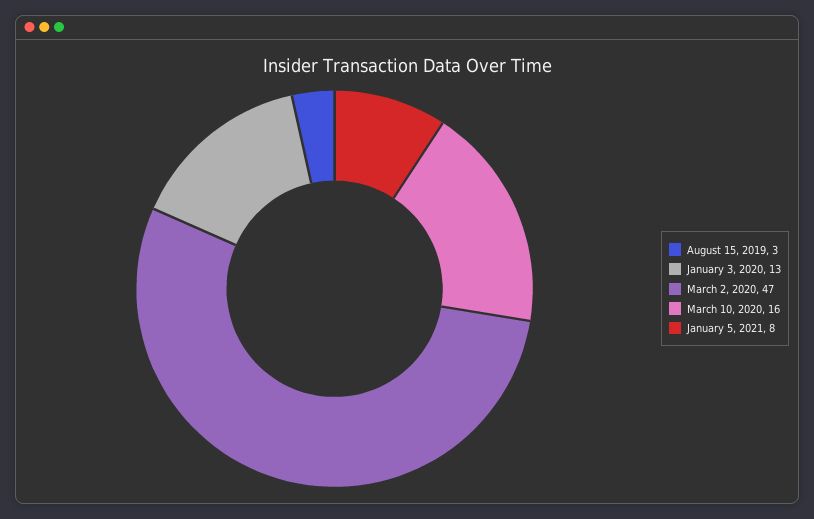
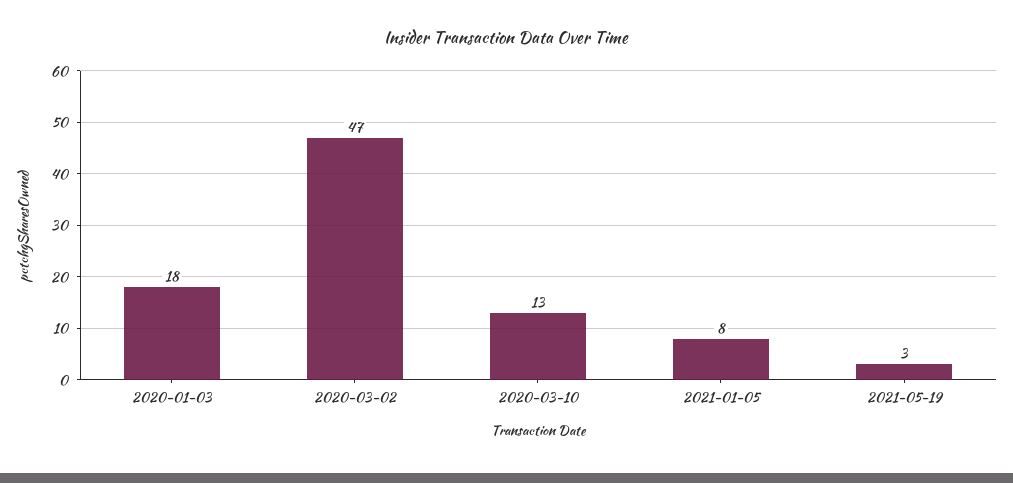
August 15, 2019: 3 -> none
January 3, 2020: 13 -> 18
March 10, 2020: 16 -> 13
2021-05-19: none -> 3

